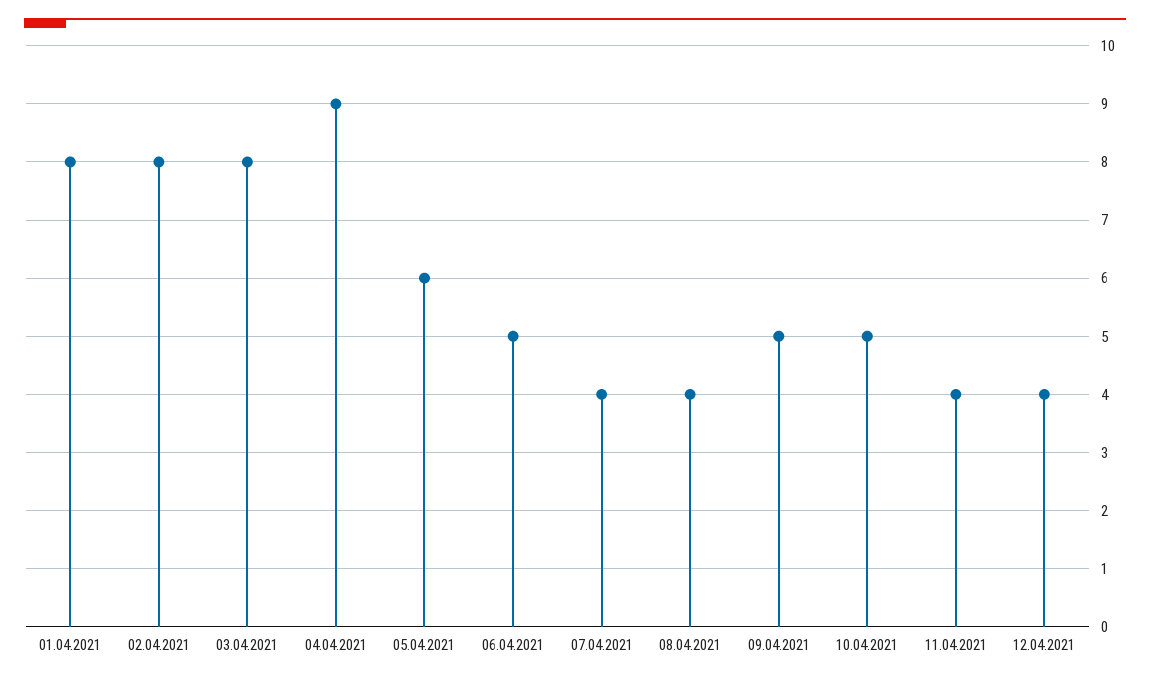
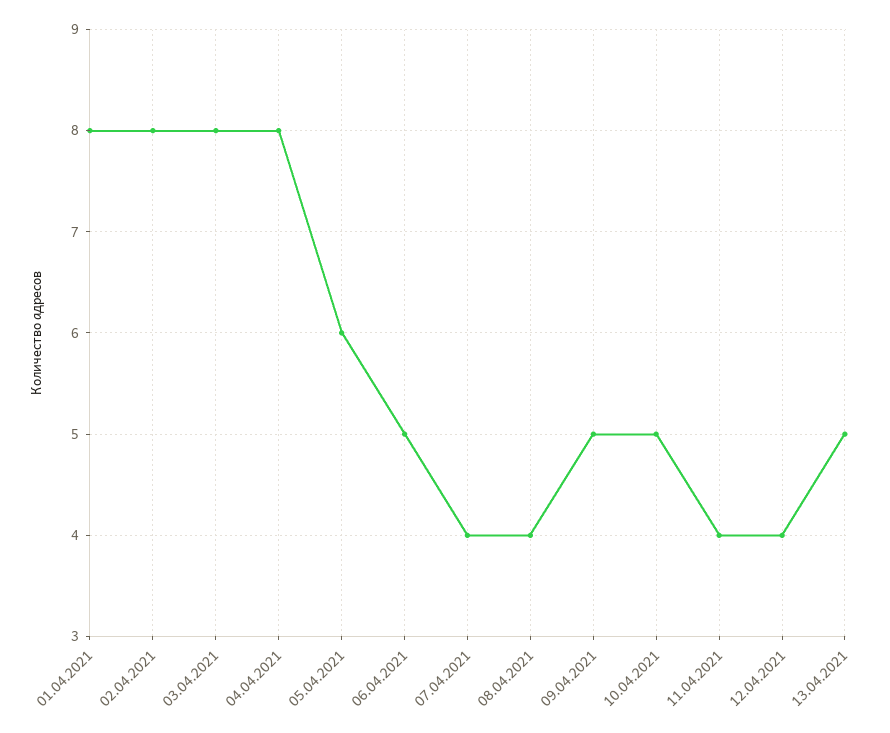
04.04.2021: 9 -> 8
13.04.2021: none -> 5

